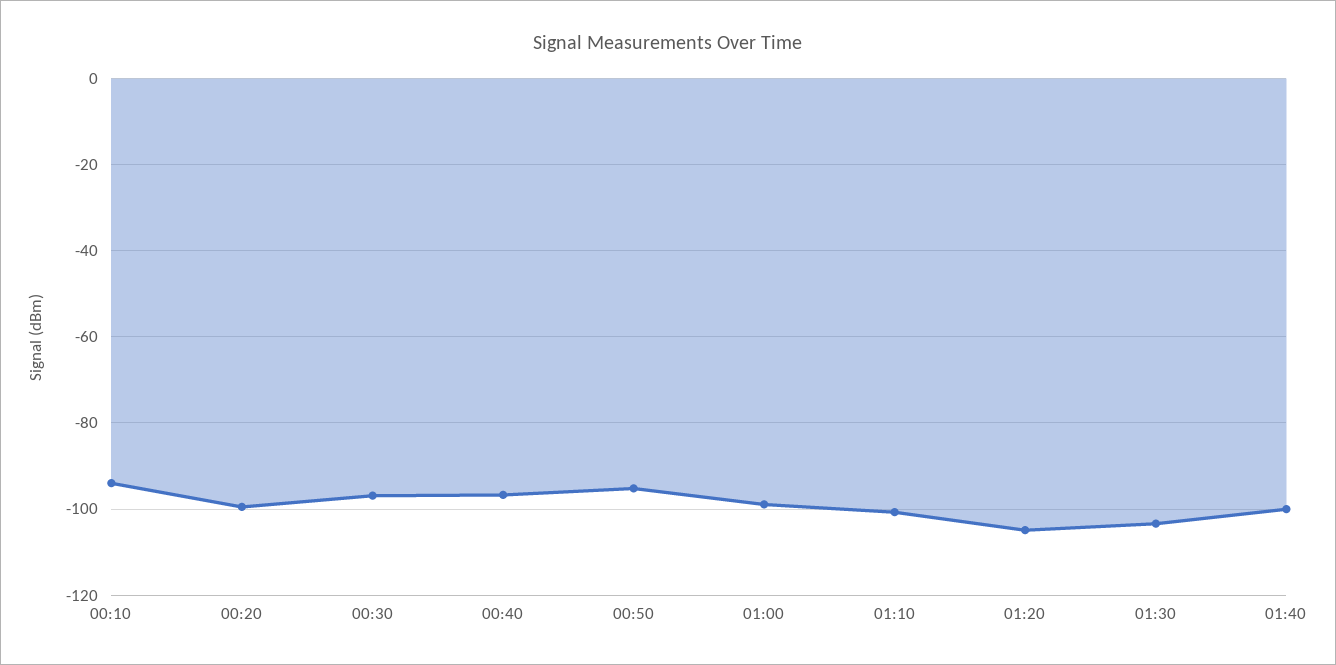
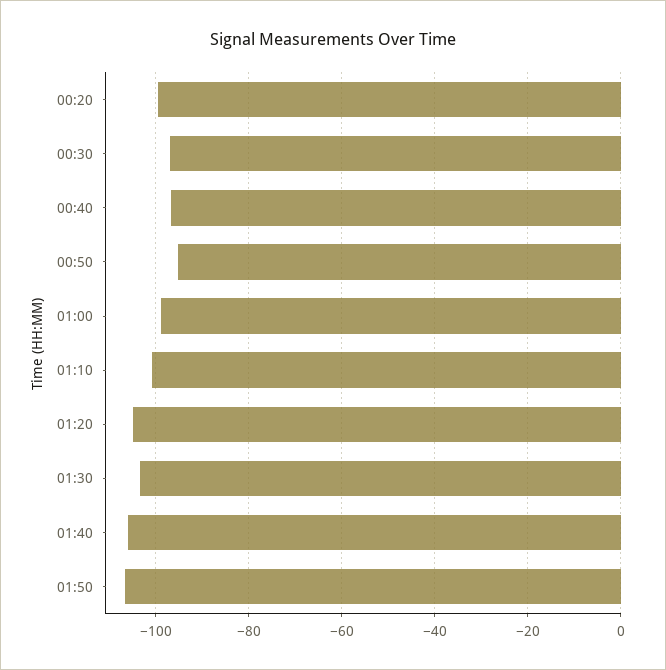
00:10: -94 -> none
01:40: -100 -> -106
01:50: none -> -106

